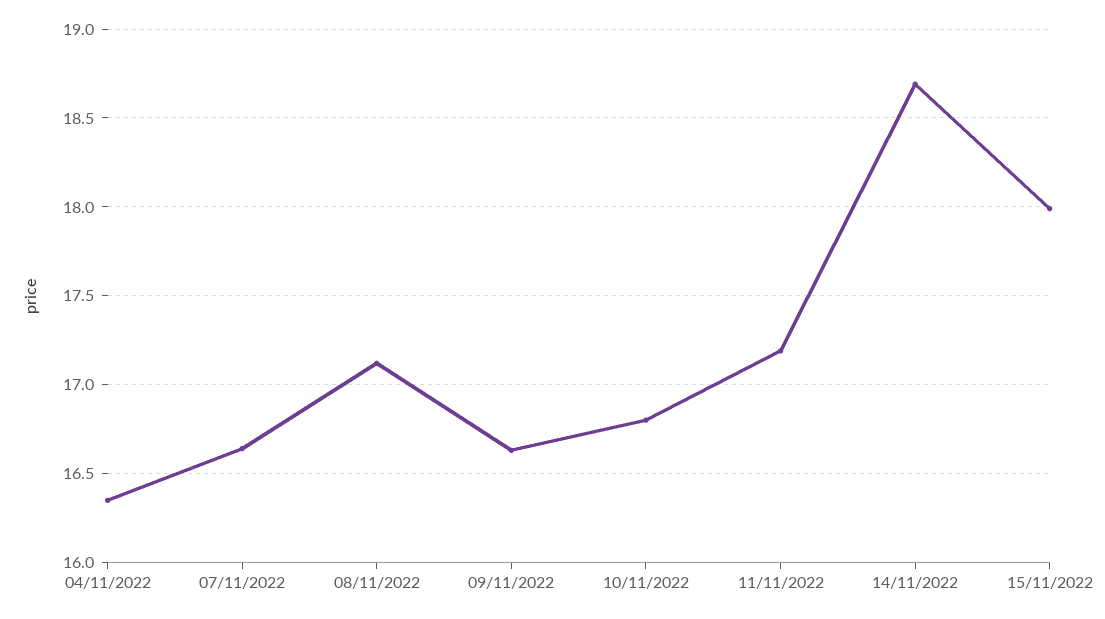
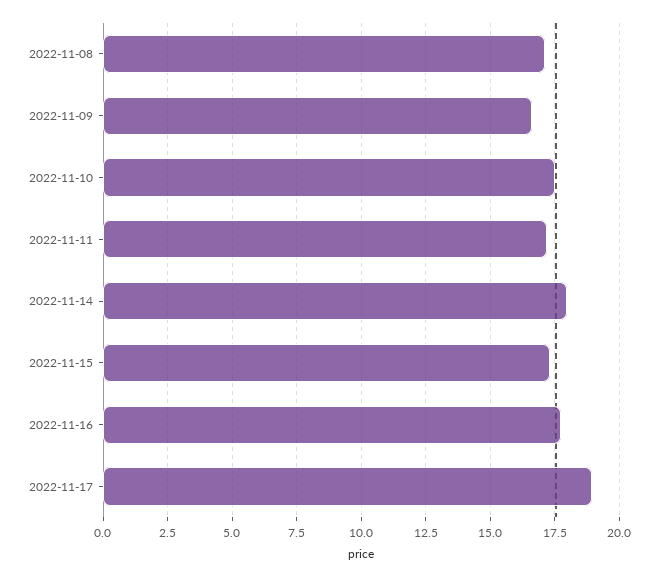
04/11/2022: 16.35 -> none
07/11/2022: 16.65 -> none
10/11/2022: 16.8 -> 17.5
14/11/2022: 18.7 -> 18
15/11/2022: 18 -> 17.25
2022-11-16: none -> 17.75
2022-11-17: none -> 19

